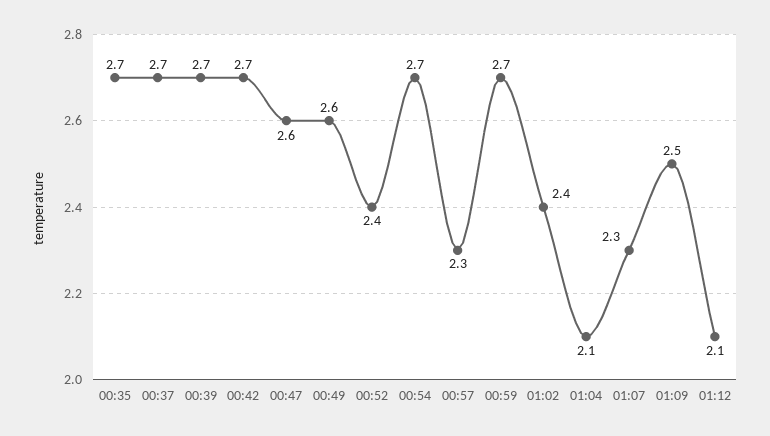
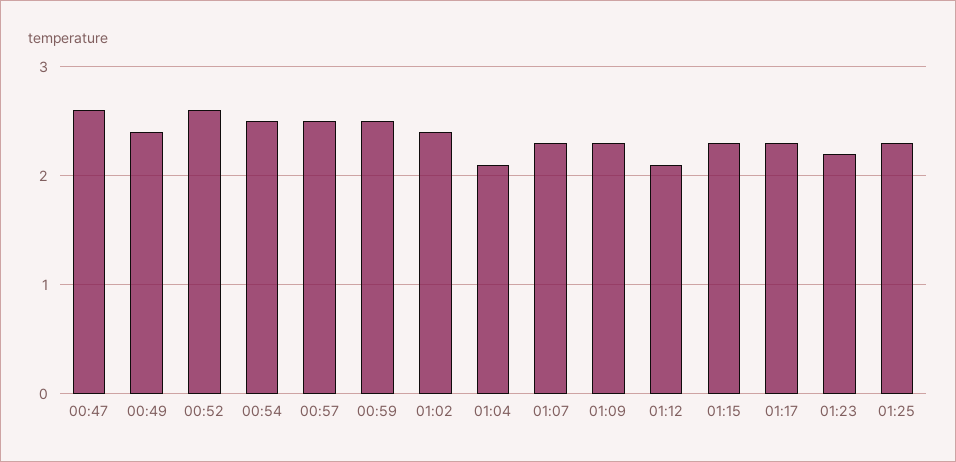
00:35: 2.7 -> none
00:37: 2.7 -> none
00:39: 2.7 -> none
00:42: 2.7 -> none
00:49: 2.6 -> 2.4
00:52: 2.4 -> 2.6
00:54: 2.7 -> 2.5
00:57: 2.3 -> 2.5
00:59: 2.7 -> 2.5
01:09: 2.5 -> 2.3
01:15: none -> 2.3
01:17: none -> 2.3
01:23: none -> 2.2
01:25: none -> 2.3

